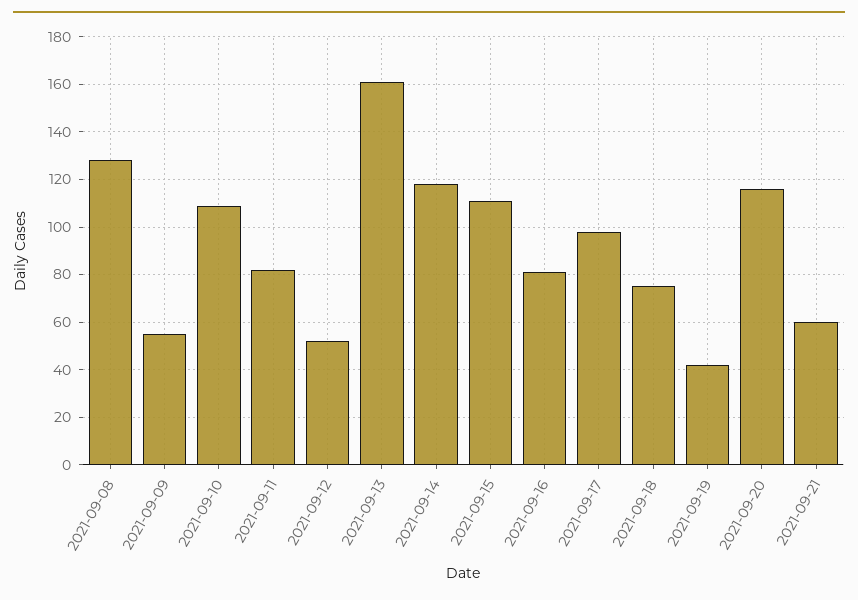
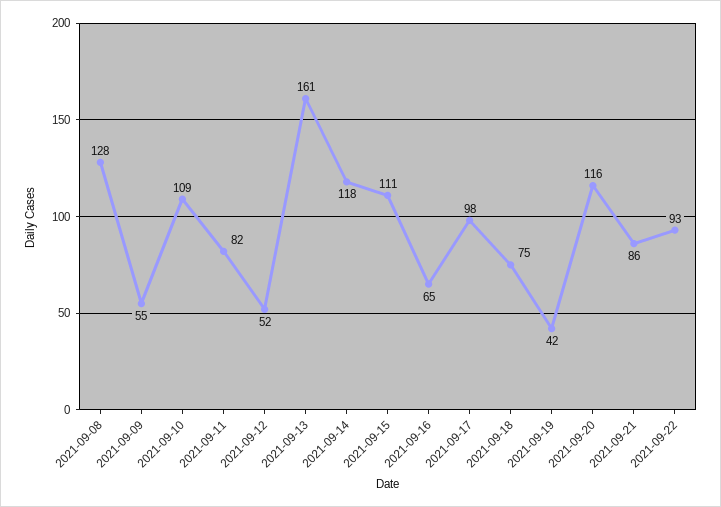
2021-09-16: 80 -> 65
2021-09-21: 60 -> 86
2021-09-22: none -> 93

